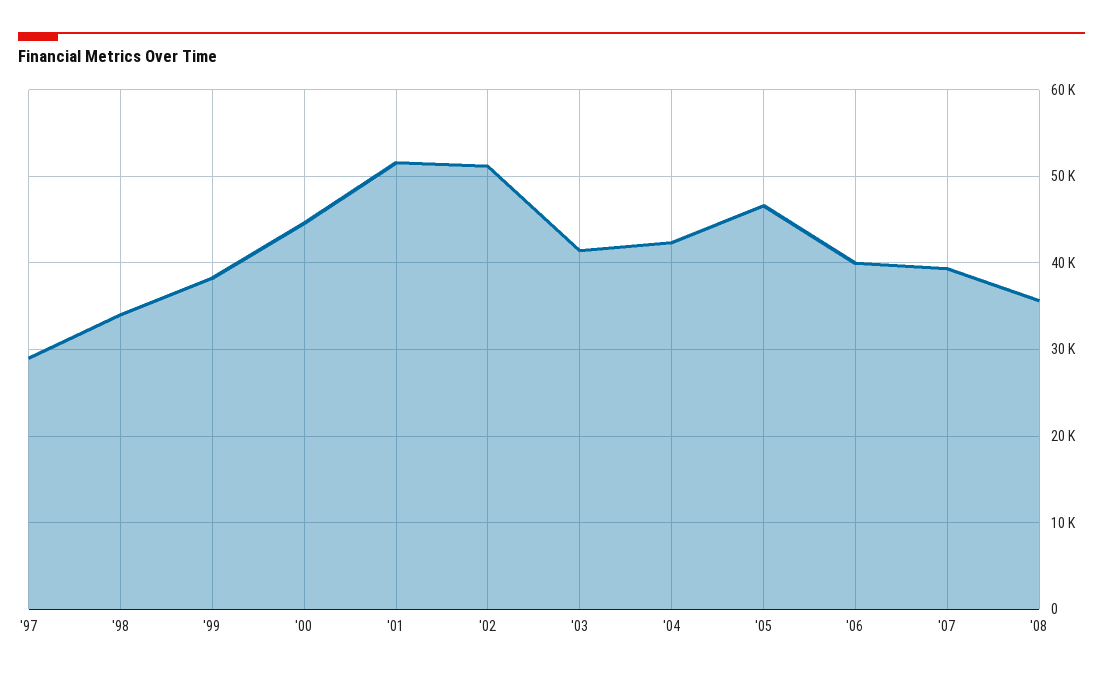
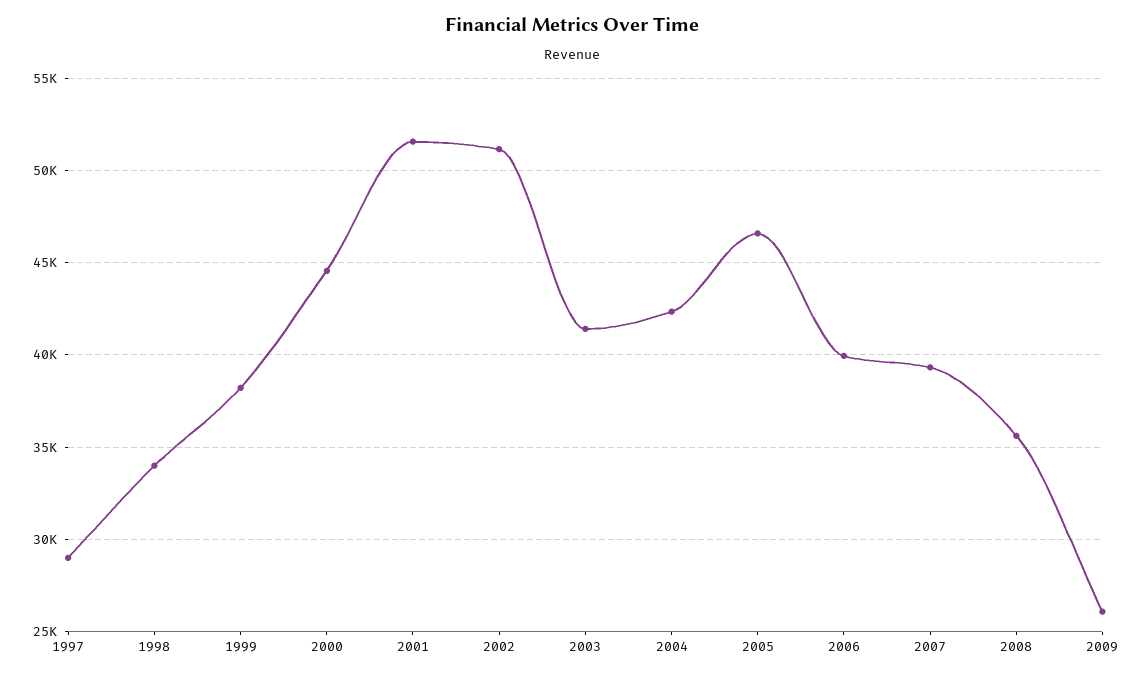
2009: none -> 26000

